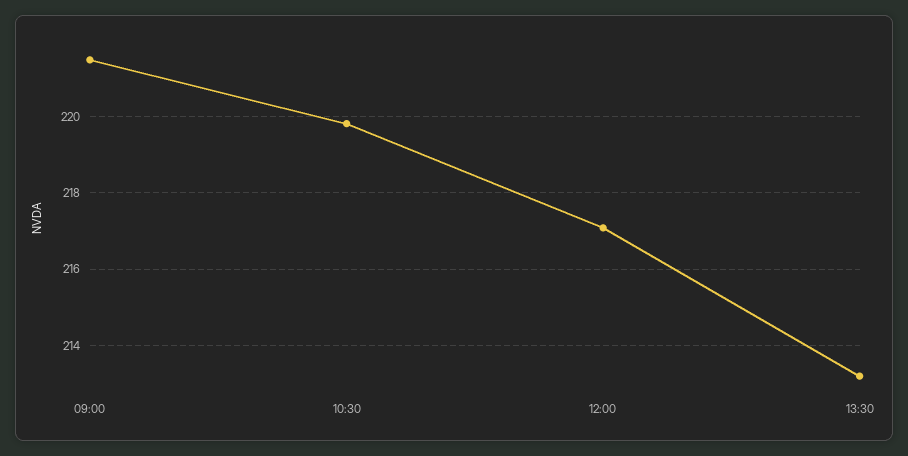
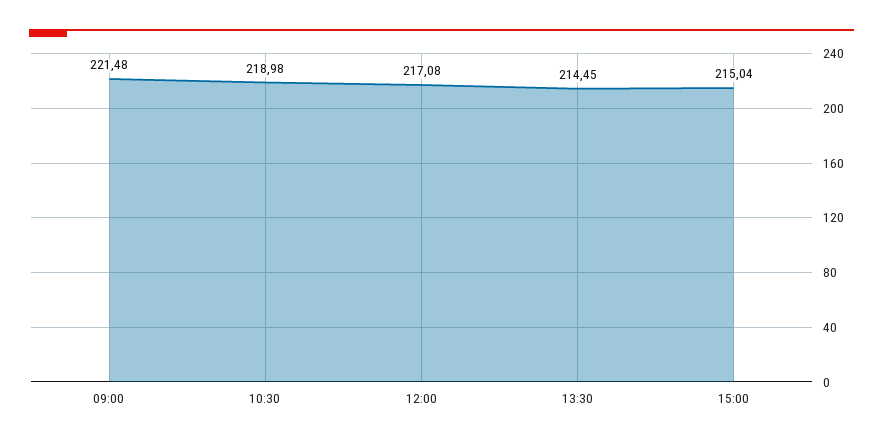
10:30: 219.8 -> 218.98
13:30: 213.2 -> 214.45
15:00: none -> 215.04

